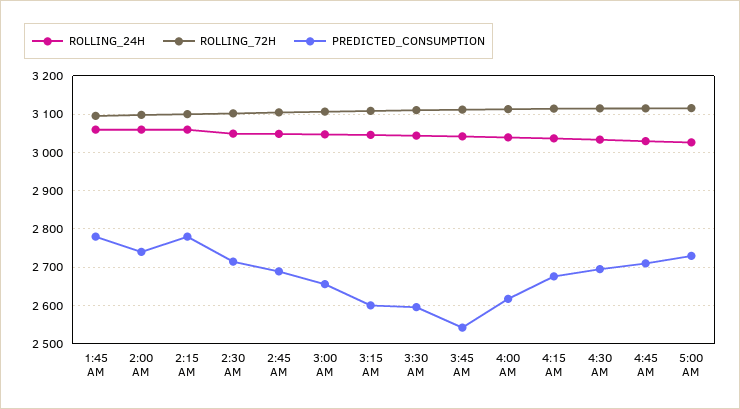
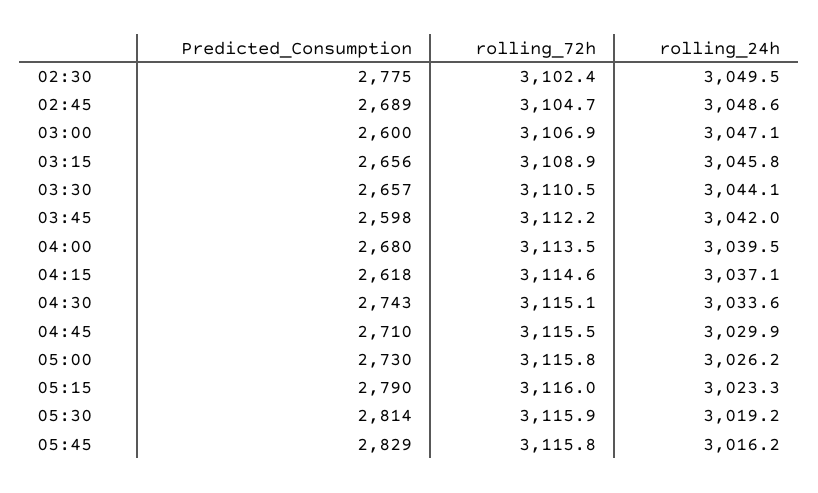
ROLLING_24H, 1:45 AM: 3060 -> none
ROLLING_72H, 1:45 AM: 3100 -> none
PREDICTED_CONSUMPTION, 1:45 AM: 2780 -> none
ROLLING_24H, 2:00 AM: 3060 -> none
ROLLING_72H, 2:00 AM: 3100 -> none
PREDICTED_CONSUMPTION, 2:00 AM: 2740 -> none
ROLLING_24H, 2:15 AM: 3060 -> none
ROLLING_72H, 2:15 AM: 3100 -> none
PREDICTED_CONSUMPTION, 2:15 AM: 2780 -> none
PREDICTED_CONSUMPTION, 2:30 AM: 2720 -> 2775
PREDICTED_CONSUMPTION, 3:00 AM: 2660 -> 2600
PREDICTED_CONSUMPTION, 3:15 AM: 2600 -> 2656
PREDICTED_CONSUMPTION, 3:30 AM: 2600 -> 2657
PREDICTED_CONSUMPTION, 3:45 AM: 2540 -> 2598
PREDICTED_CONSUMPTION, 4:00 AM: 2620 -> 2680
PREDICTED_CONSUMPTION, 4:15 AM: 2680 -> 2618
PREDICTED_CONSUMPTION, 4:30 AM: 2700 -> 2743
PREDICTED_CONSUMPTION, 05:15: none -> 2790
ROLLING_72H, 05:15: none -> 3116
ROLLING_24H, 05:15: none -> 3023.3
PREDICTED_CONSUMPTION, 05:30: none -> 2814
ROLLING_72H, 05:30: none -> 3115.9
ROLLING_24H, 05:30: none -> 3019.2
PREDICTED_CONSUMPTION, 05:45: none -> 2829
ROLLING_72H, 05:45: none -> 3115.8
ROLLING_24H, 05:45: none -> 3016.2

